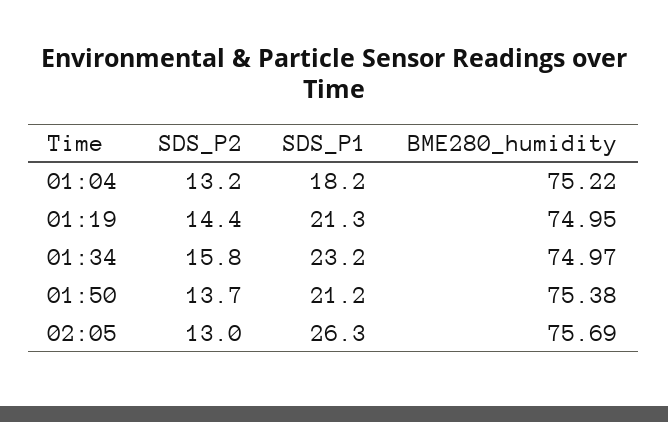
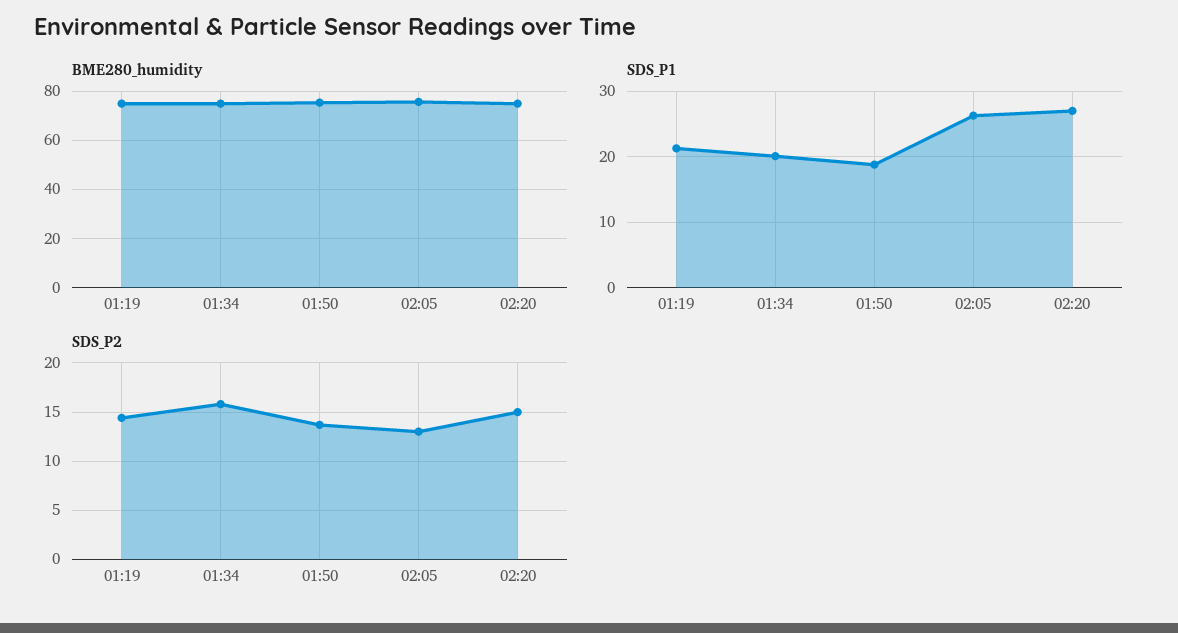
SDS_P2, 01:04: 13.2 -> none
SDS_P1, 01:04: 18.2 -> none
BME280_humidity, 01:04: 75.22 -> none
SDS_P1, 01:34: 23.2 -> 20
SDS_P1, 01:50: 21.2 -> 19
BME280_humidity, 02:20: none -> 75
SDS_P1, 02:20: none -> 27
SDS_P2, 02:20: none -> 15

